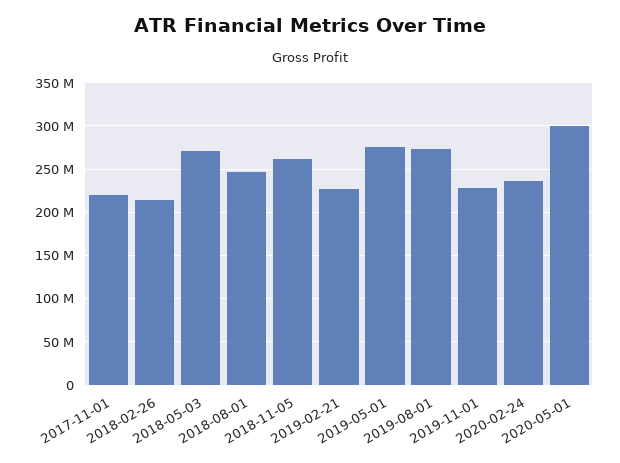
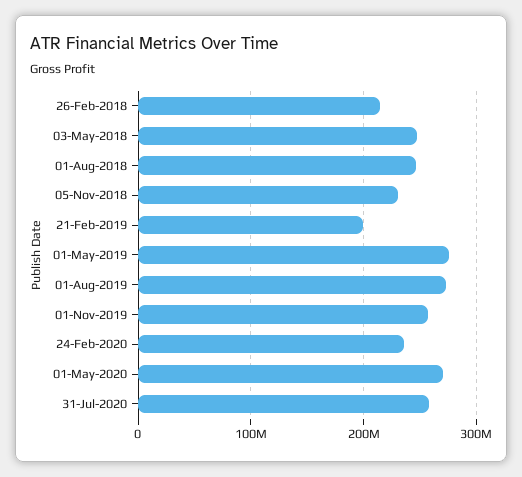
2017-11-01: 220000000 -> none
2018-05-03: 270000000 -> 250000000
2018-11-05: 260000000 -> 230000000
2019-02-21: 230000000 -> 200000000
2019-11-01: 230000000 -> 260000000
2020-05-01: 300000000 -> 270000000
31-Jul-2020: none -> 260000000

